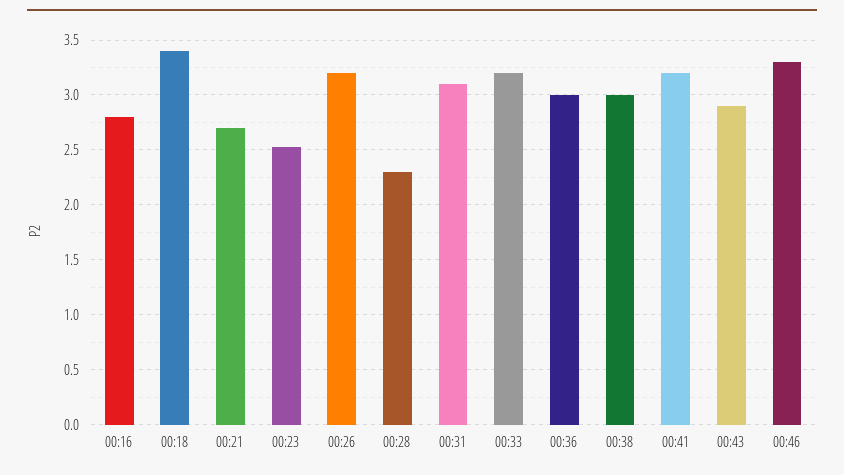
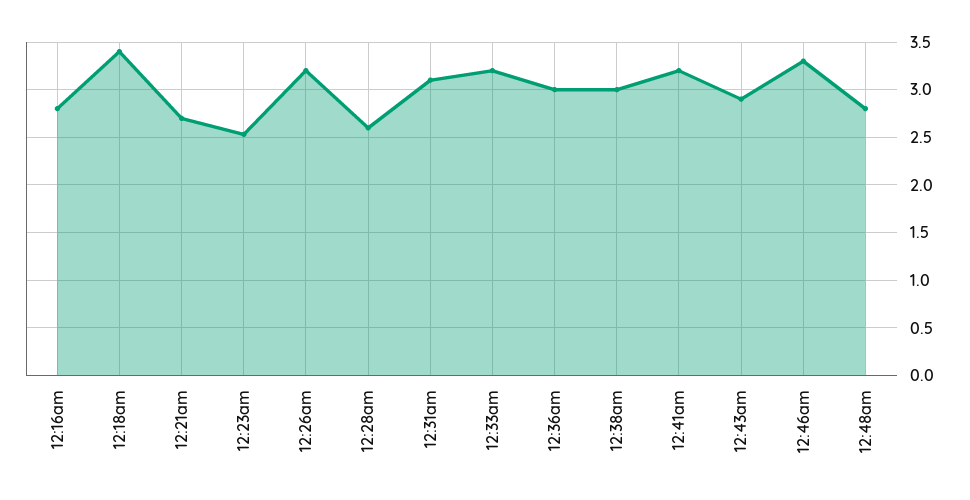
00:28: 2.3 -> 2.6
12:48am: none -> 2.8

